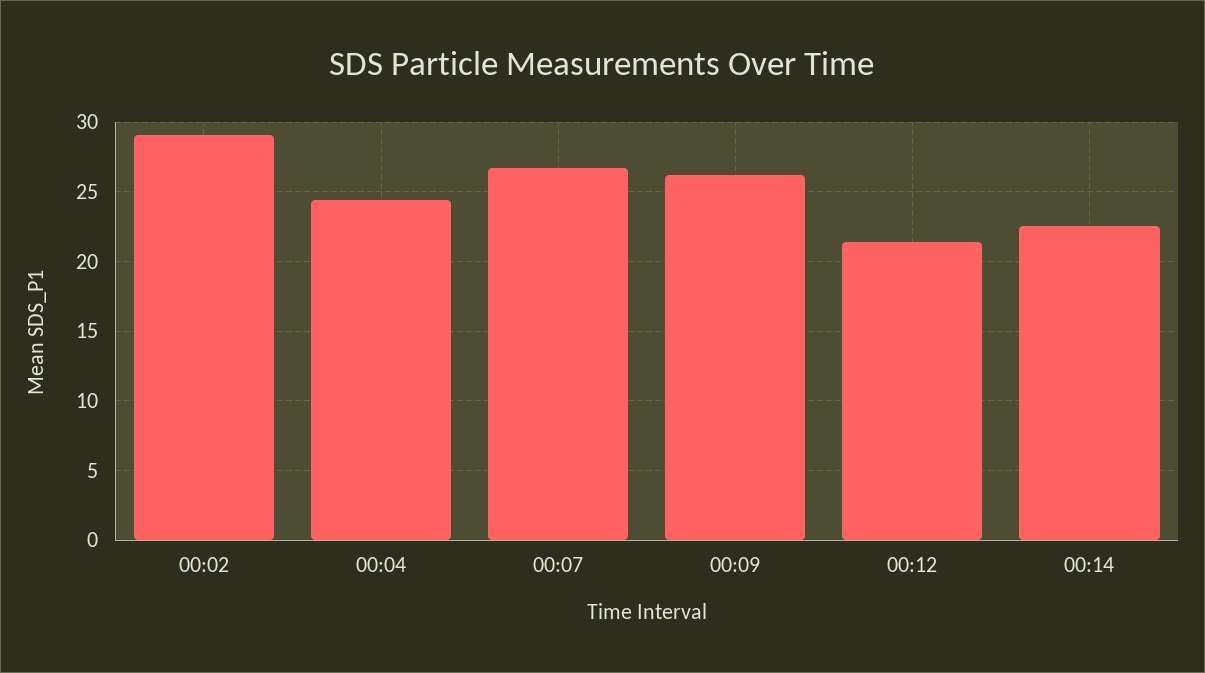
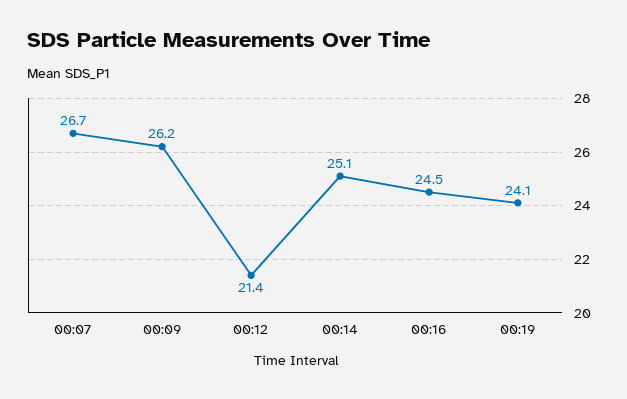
00:02: 29 -> none
00:04: 24.5 -> none
00:14: 22.5 -> 25.1
00:16: none -> 24.5
00:19: none -> 24.1

